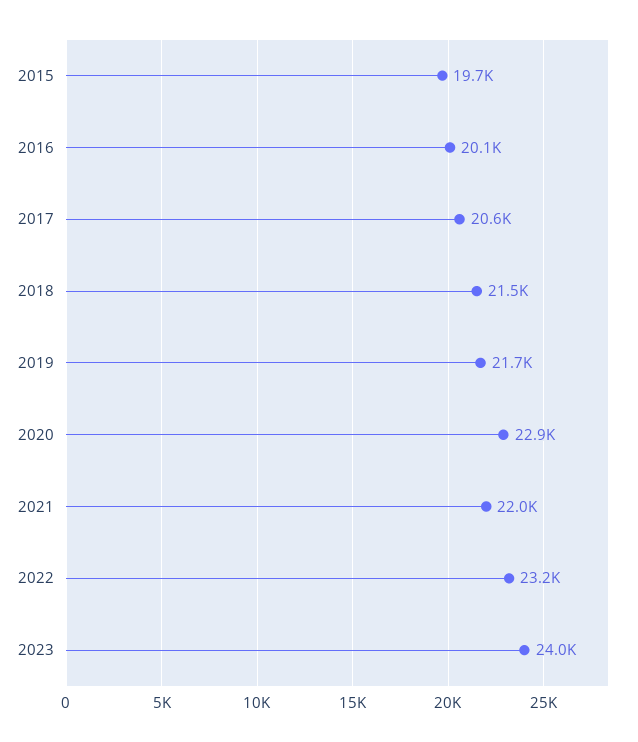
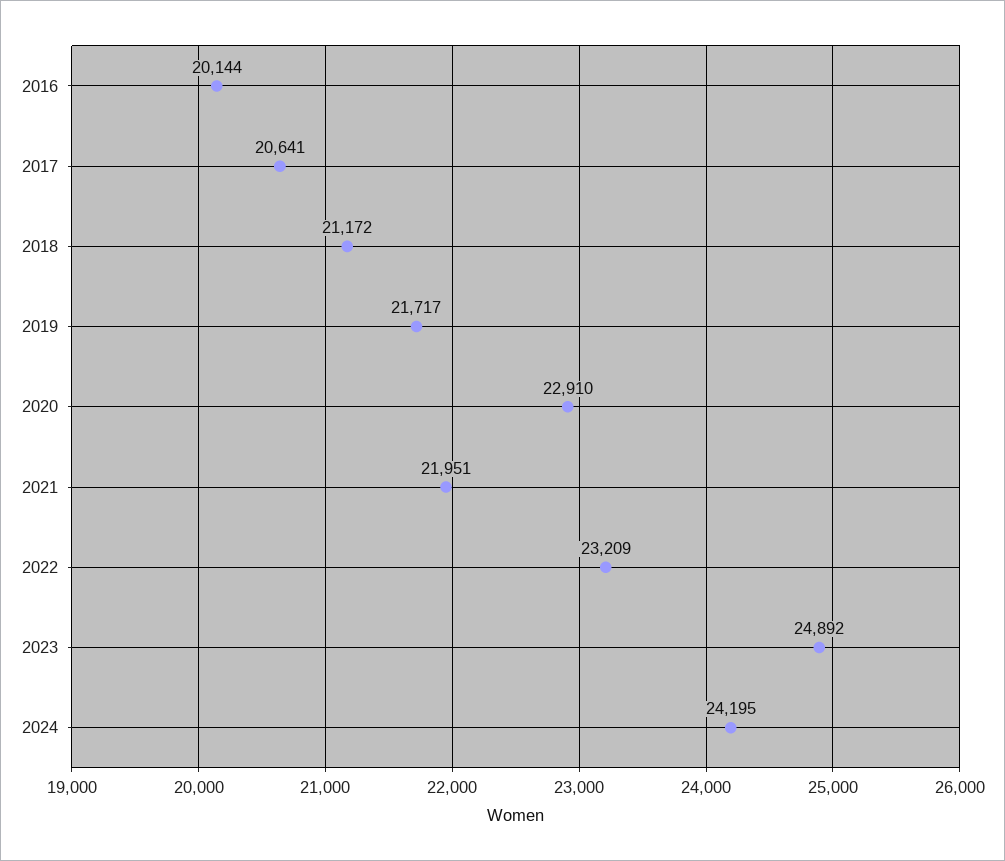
2015: 19700 -> none
2018: 21500 -> 21172
2023: 24000 -> 24892
2024: none -> 24195

